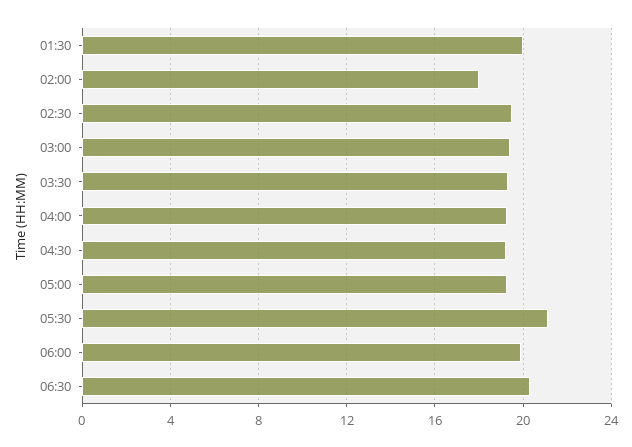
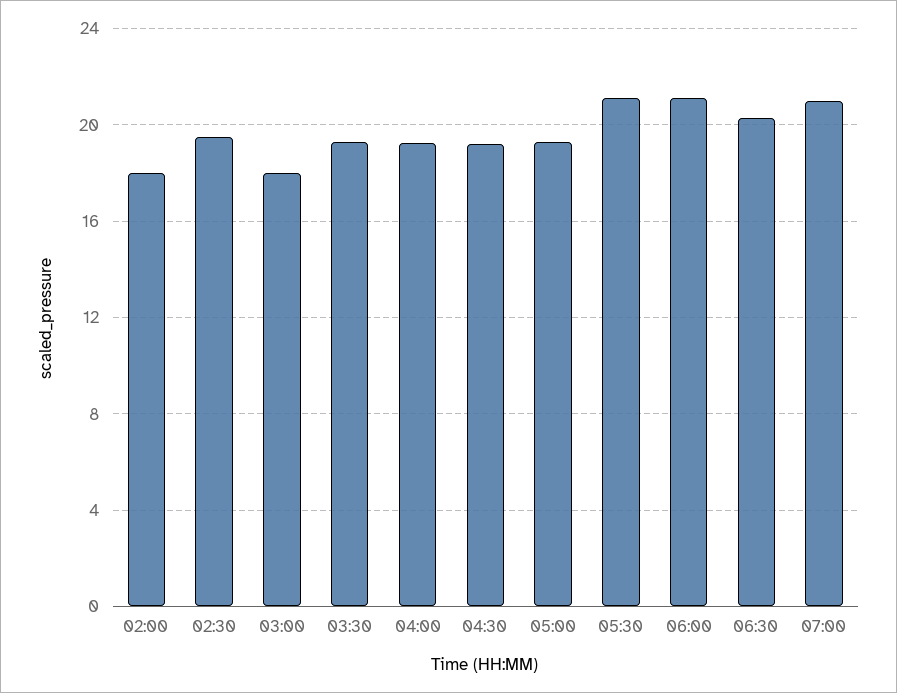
01:30: 20 -> none
03:00: 19.5 -> 18
06:00: 20 -> 21
07:00: none -> 21

